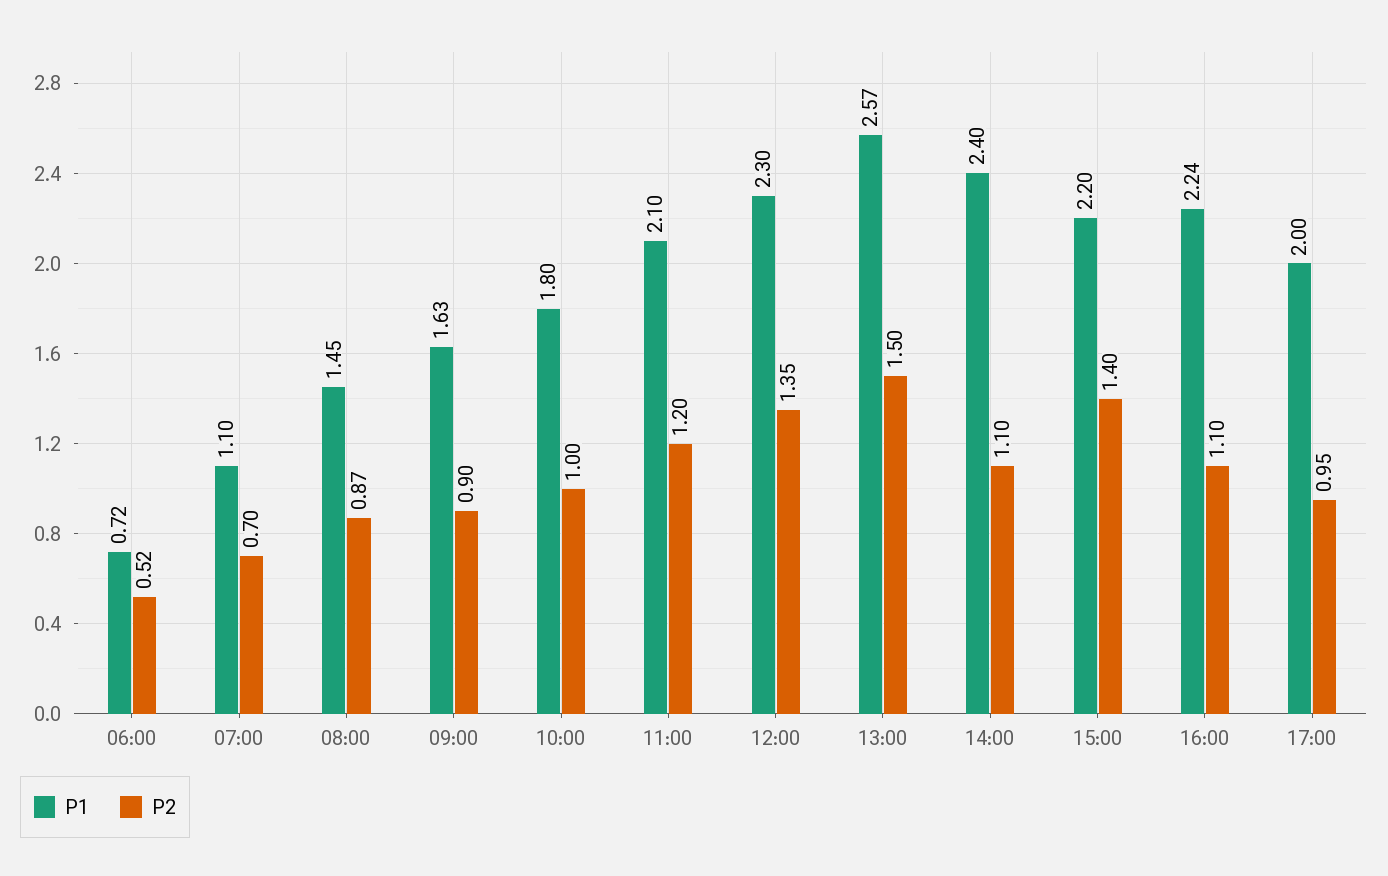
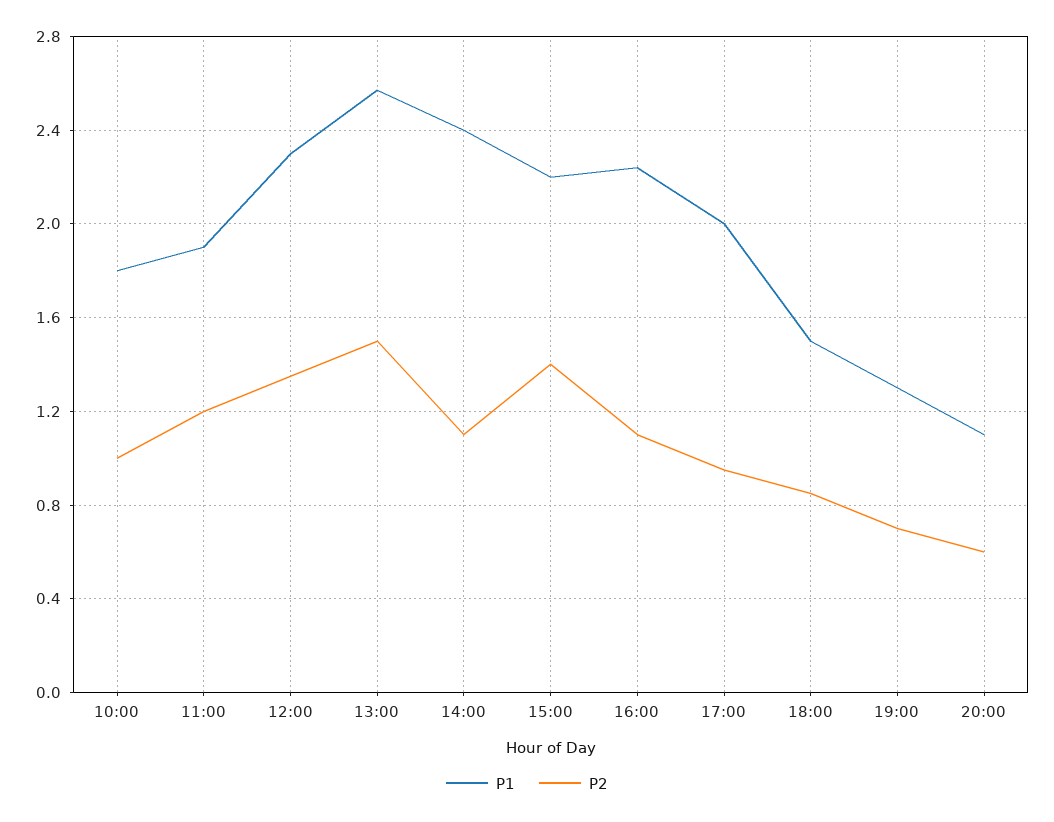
P1, 06:00: 0.72 -> none
P2, 06:00: 0.52 -> none
P1, 07:00: 1.1 -> none
P2, 07:00: 0.7 -> none
P1, 08:00: 1.45 -> none
P2, 08:00: 0.87 -> none
P1, 09:00: 1.63 -> none
P2, 09:00: 0.9 -> none
P1, 11:00: 2.1 -> 1.9
P1, 18:00: none -> 1.5
P2, 18:00: none -> 0.85
P1, 19:00: none -> 1.3
P2, 19:00: none -> 0.7
P1, 20:00: none -> 1.1
P2, 20:00: none -> 0.6

